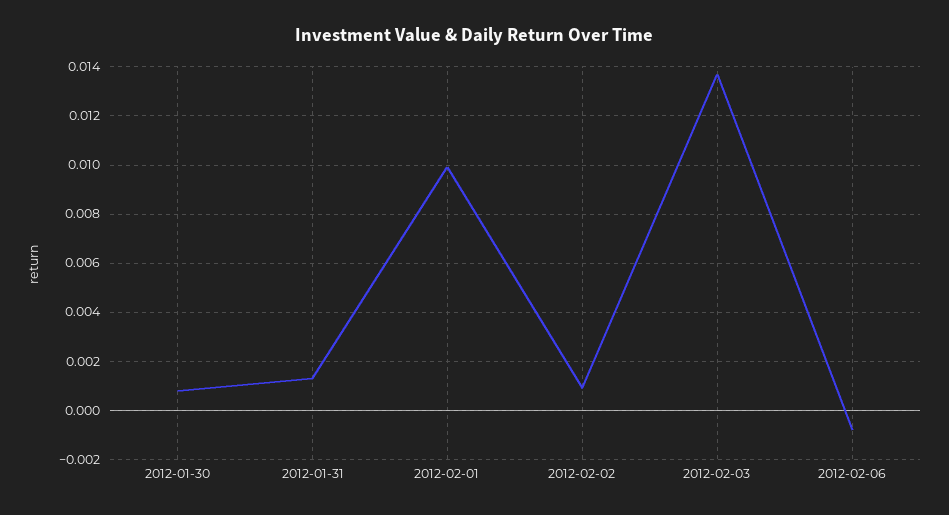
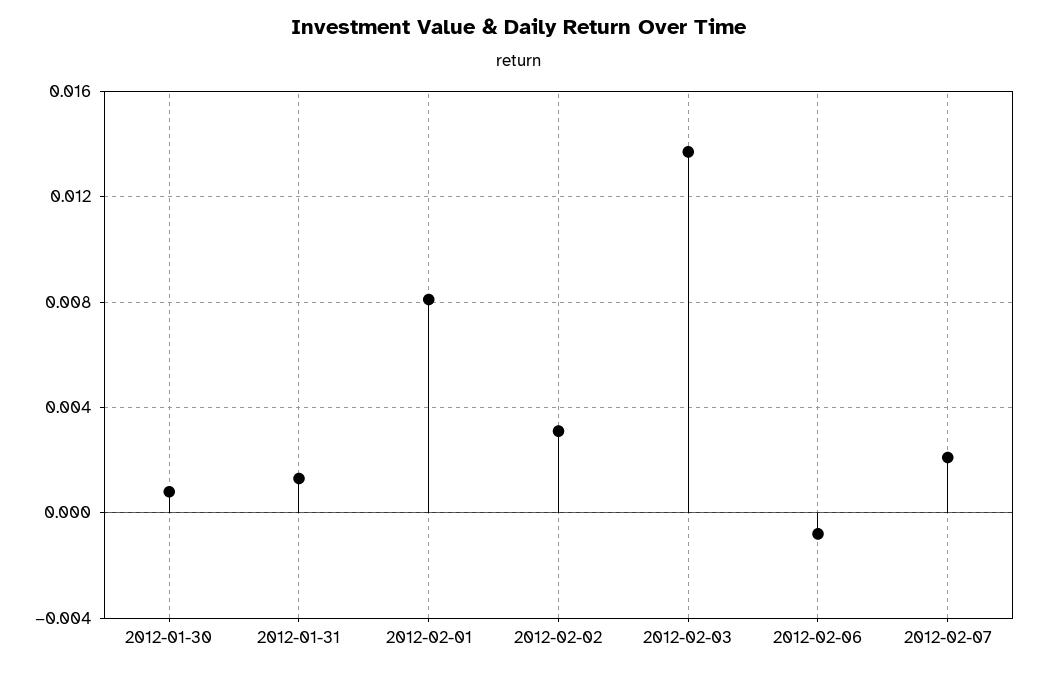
2012-02-01: 0.01 -> 0.008
2012-02-02: 0.001 -> 0.003
2012-02-07: none -> 0.002

